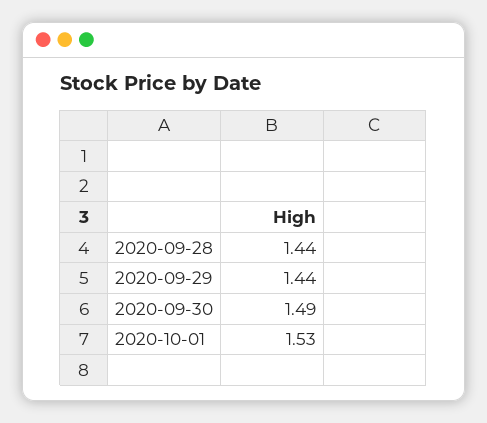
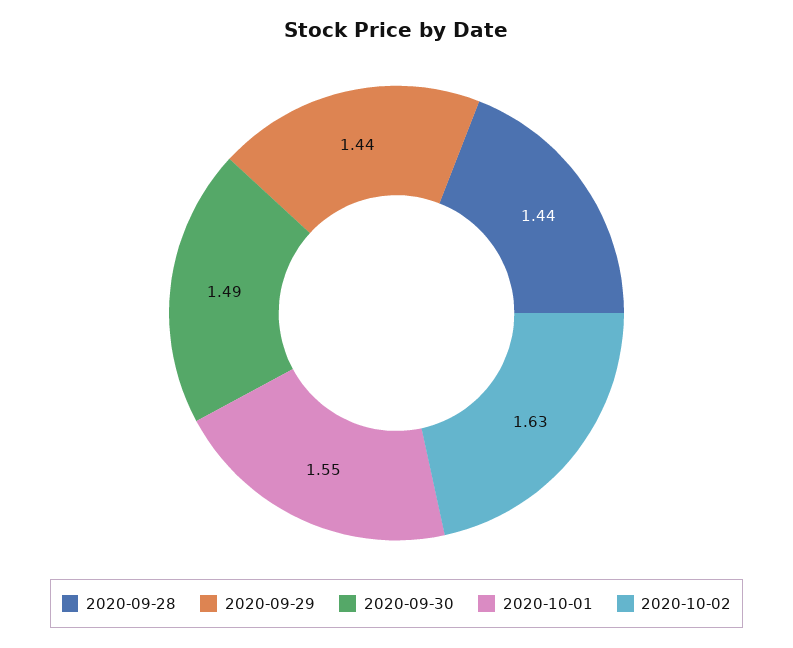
2020-10-01: 1.53 -> 1.55
2020-10-02: none -> 1.63

